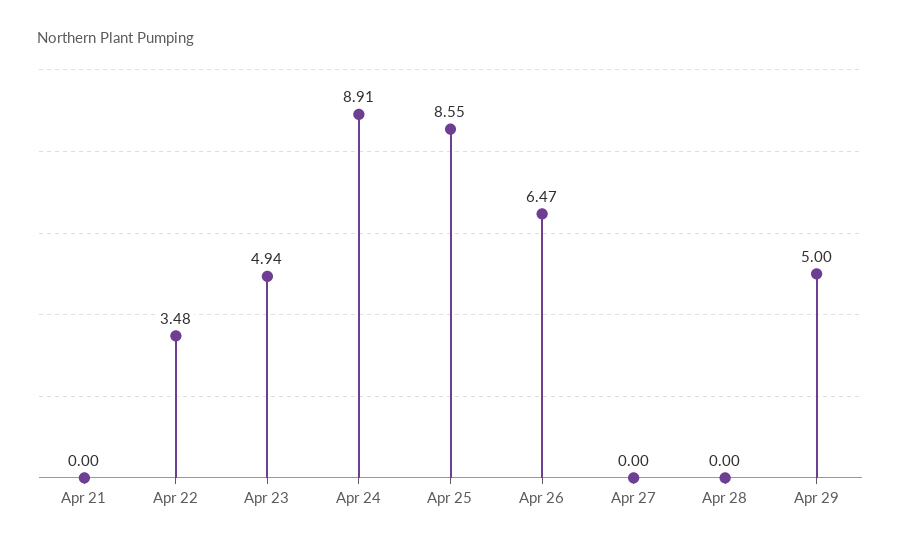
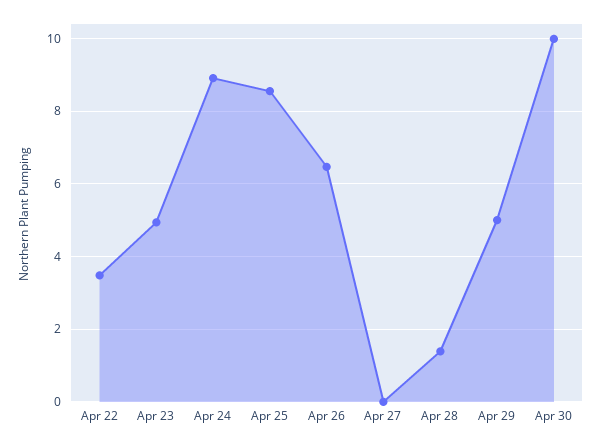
Apr 21: 0 -> none
Apr 28: 0 -> 1.4
Apr 30: none -> 10

